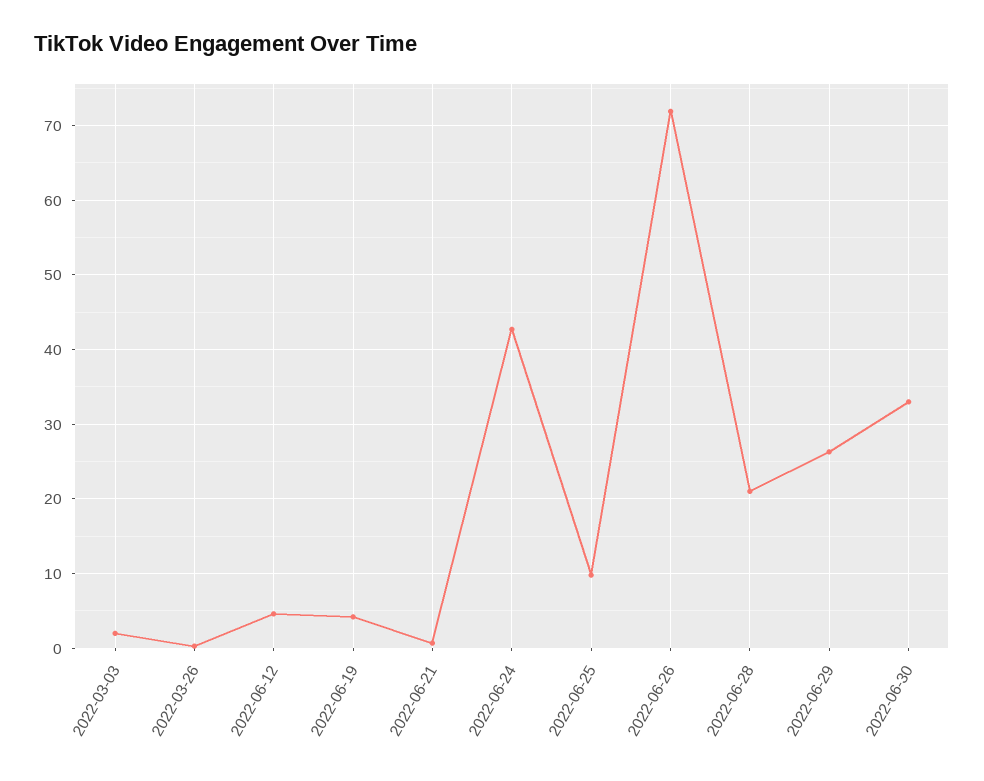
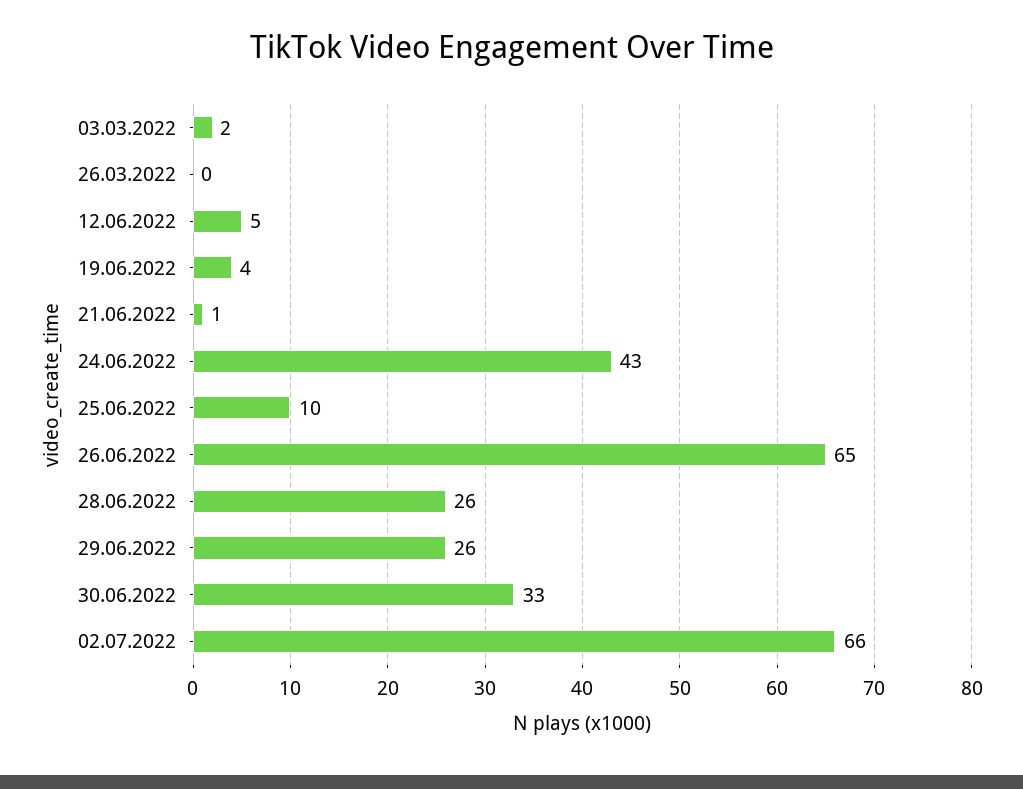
2022-06-26: 72 -> 65
2022-06-28: 21 -> 26
02.07.2022: none -> 66

